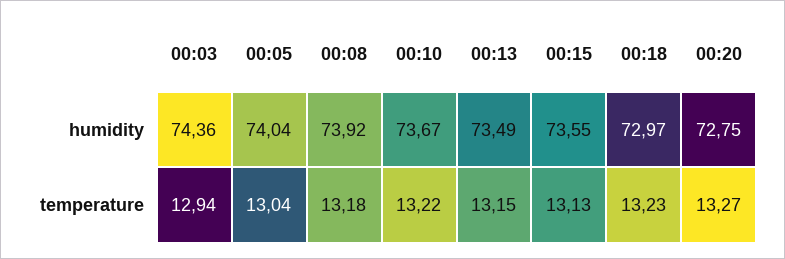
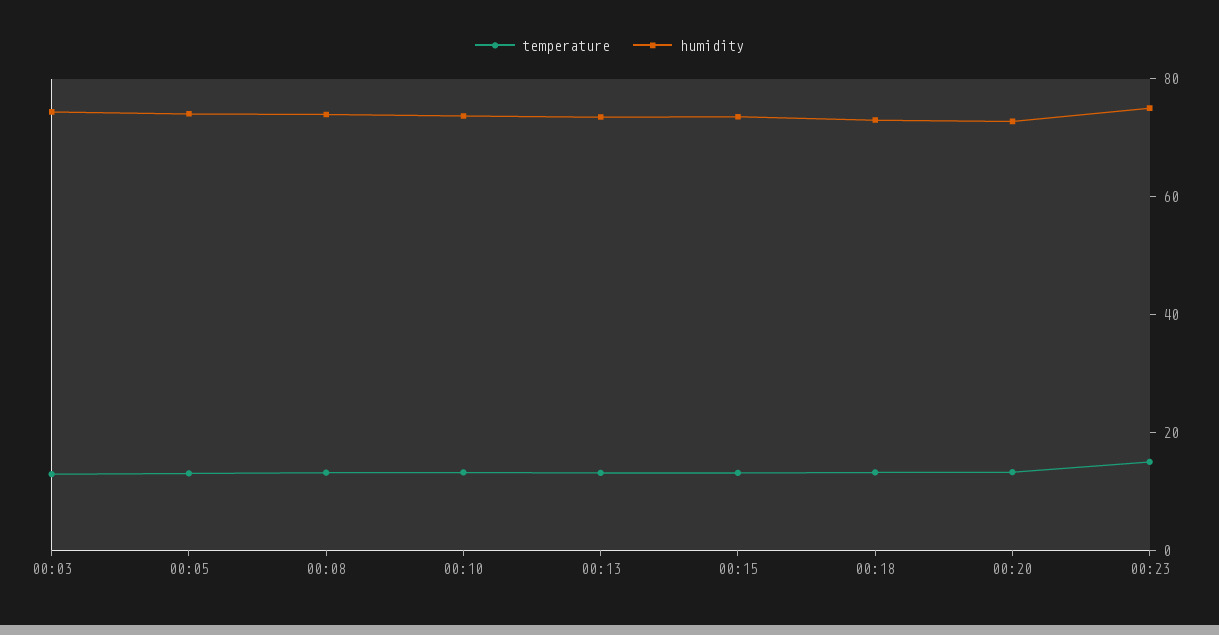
temperature, 00:23: none -> 15
humidity, 00:23: none -> 75

